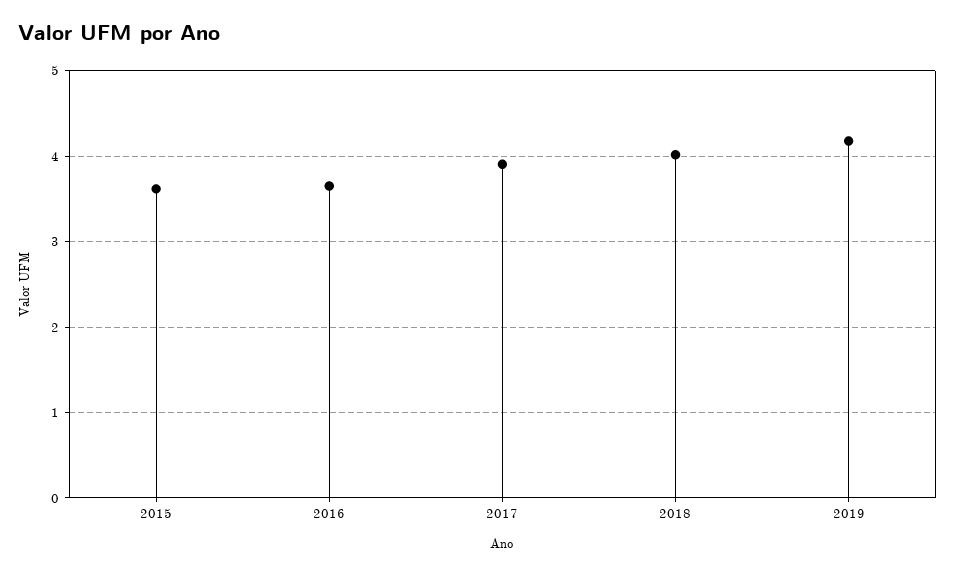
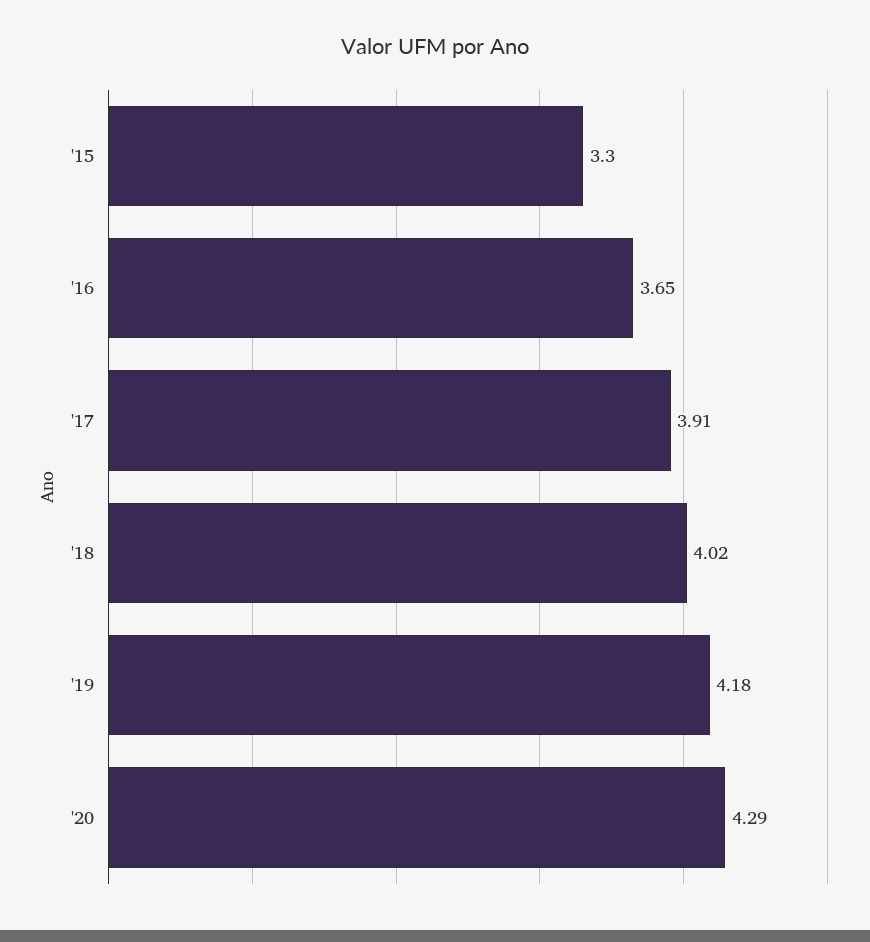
2015: 3.6 -> 3.3
'20: none -> 4.29

